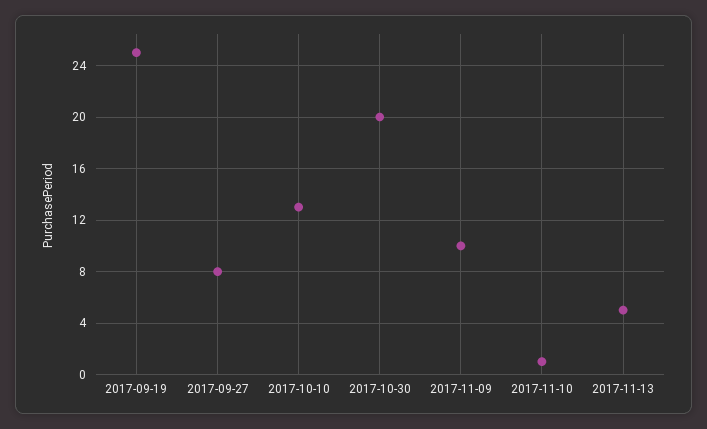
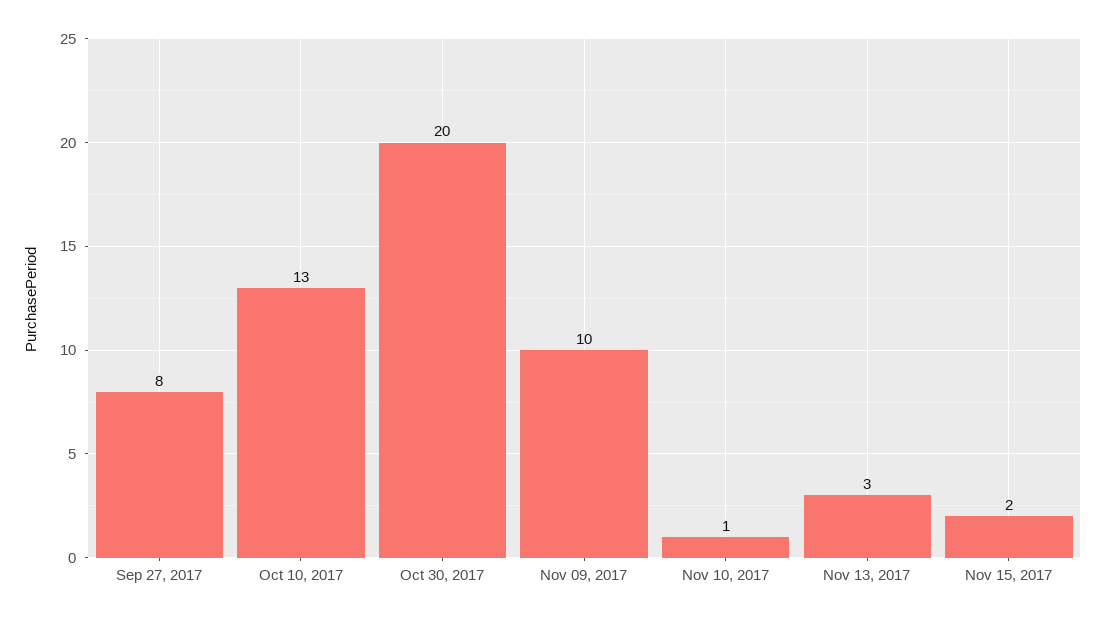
2017-09-19: 25 -> none
2017-11-13: 5 -> 3
Nov 15, 2017: none -> 2

